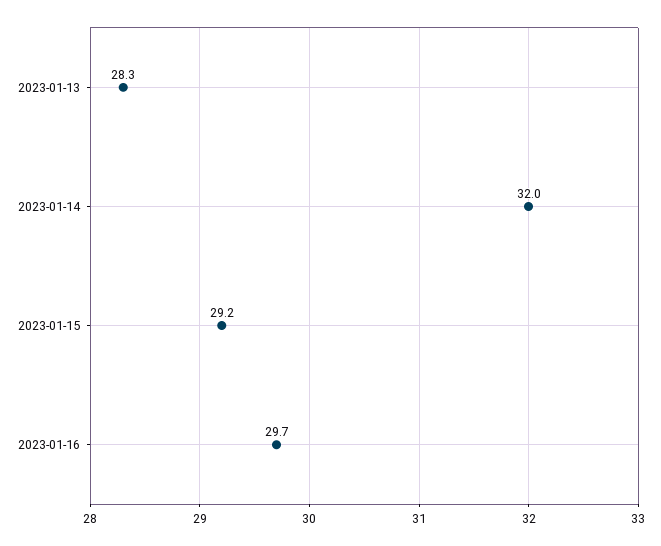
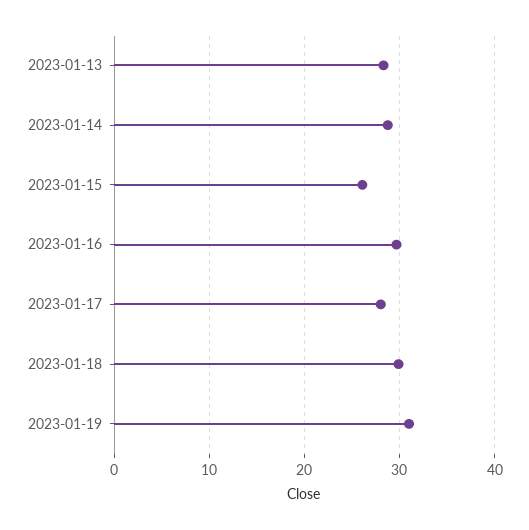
2023-01-14: 32 -> 29
2023-01-15: 29.2 -> 26
2023-01-17: none -> 28
2023-01-18: none -> 30
2023-01-19: none -> 31

